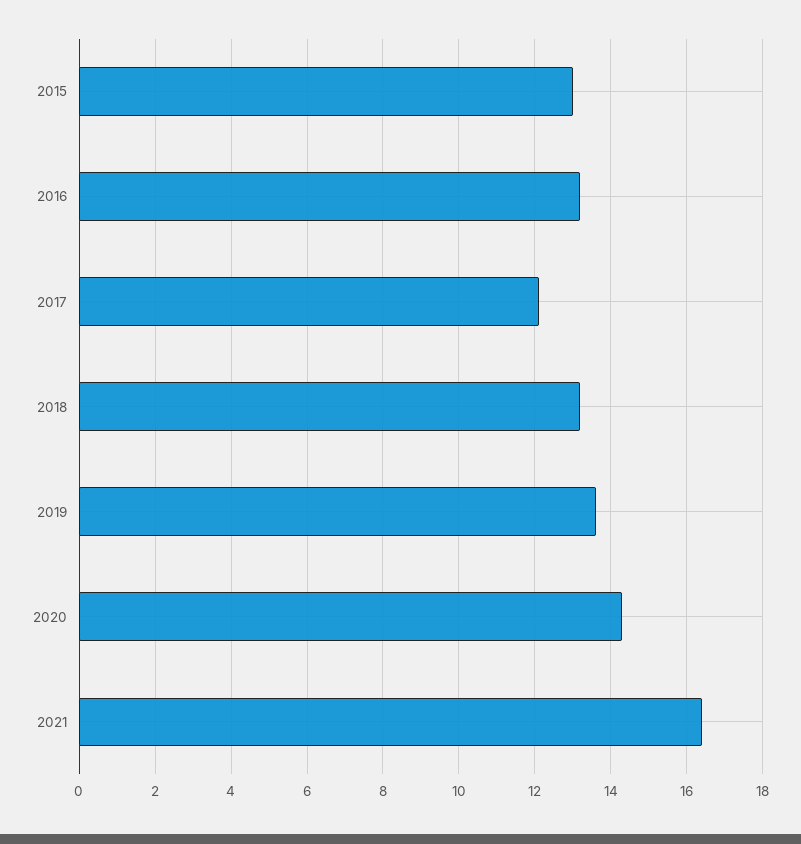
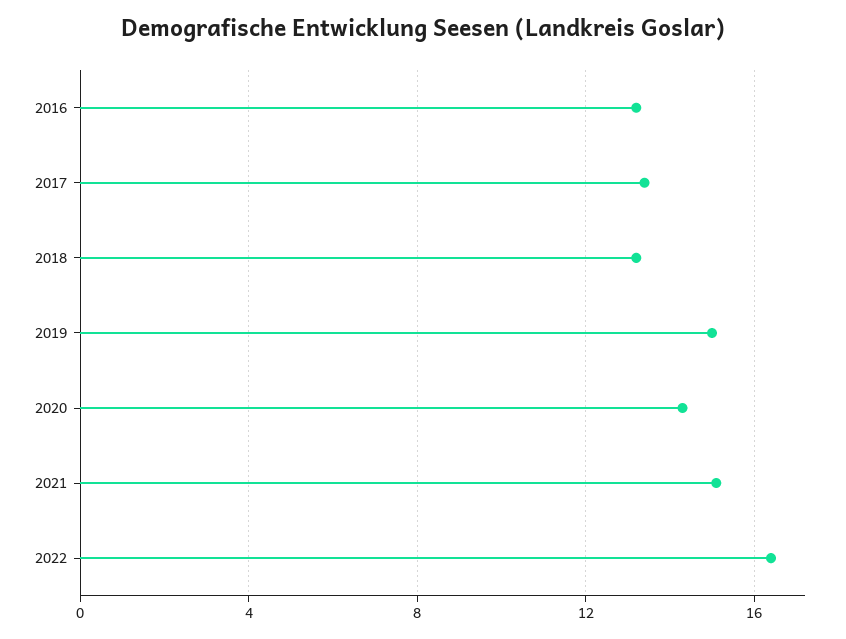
2015: 13 -> none
2017: 12 -> 13.5
2019: 13.5 -> 15
2021: 16.5 -> 15
2022: none -> 16.5

